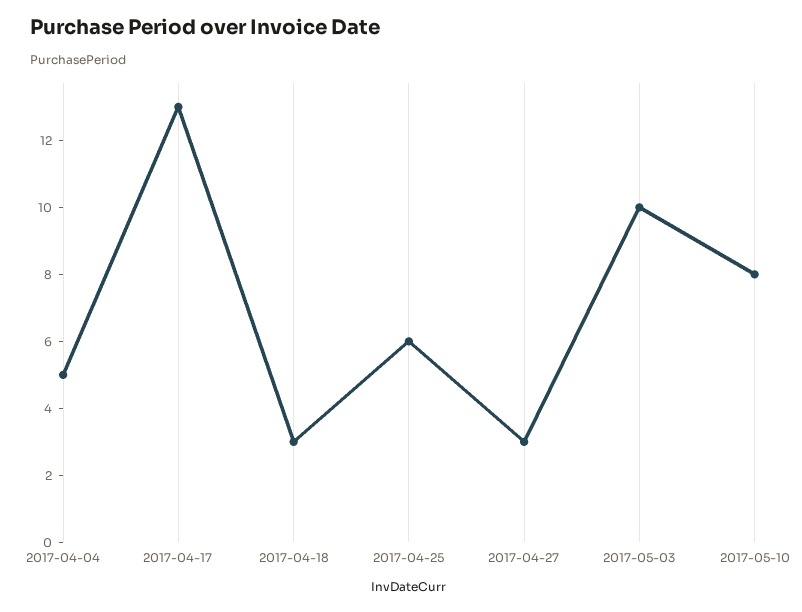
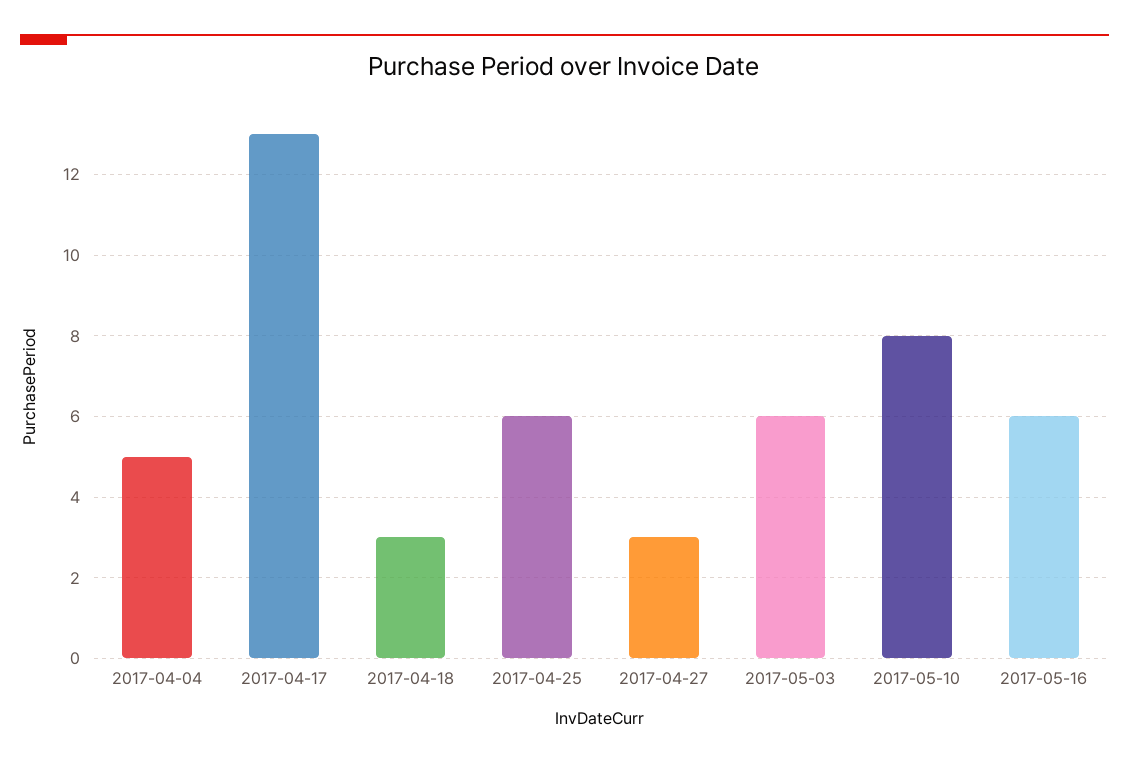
2017-05-03: 10 -> 6
2017-05-16: none -> 6

